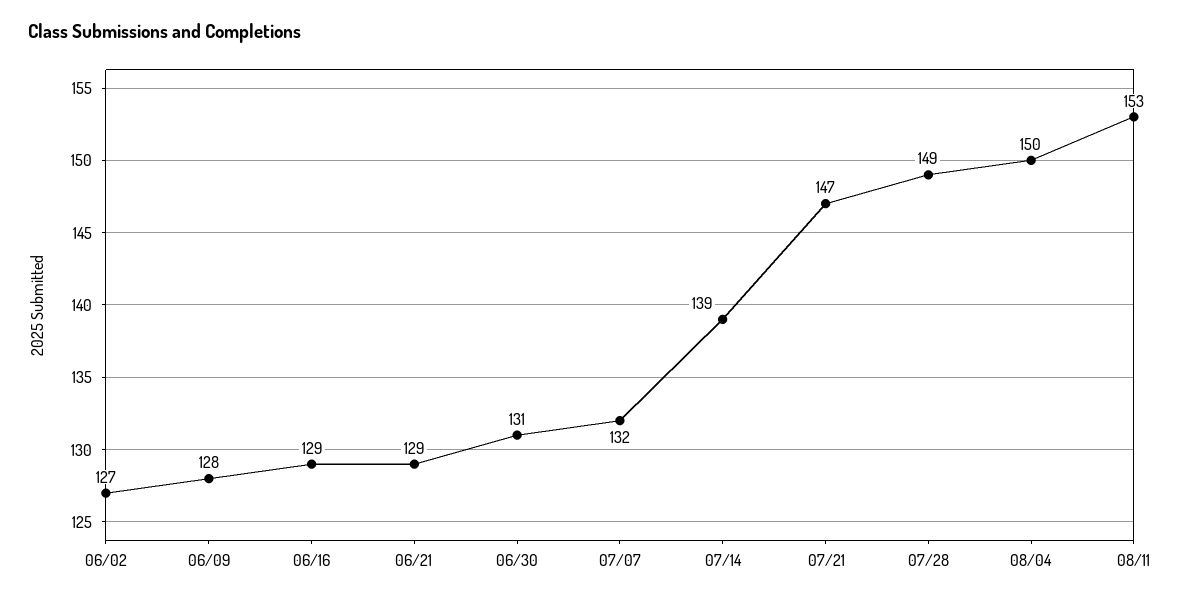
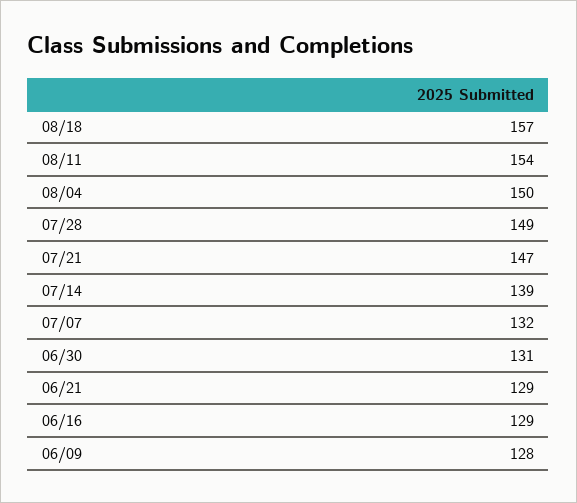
06/02: 127 -> none
08/11: 153 -> 154
08/18: none -> 157

